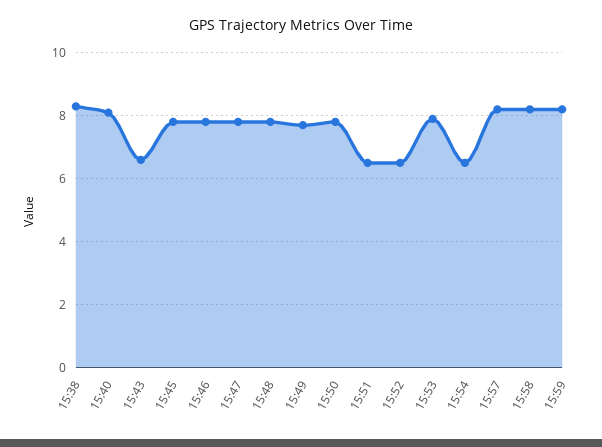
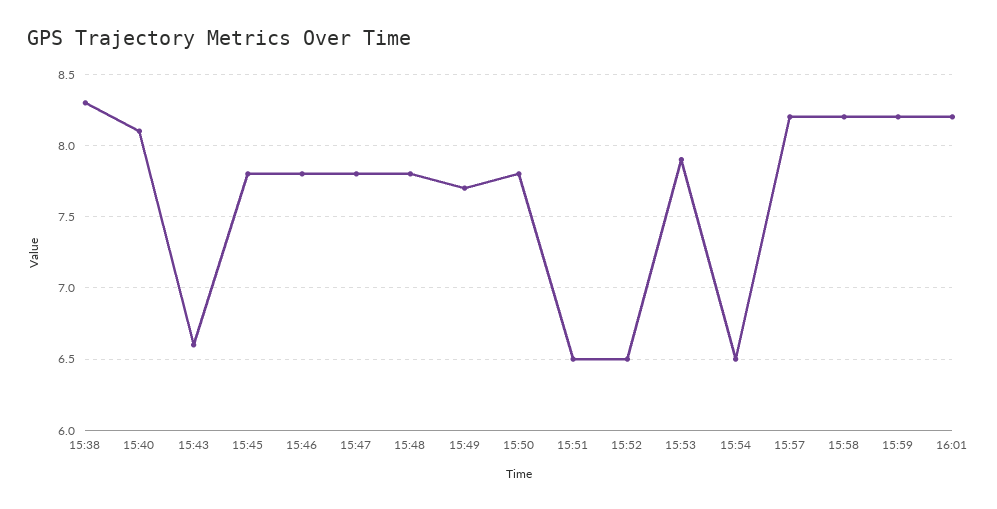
16:01: none -> 8.2

